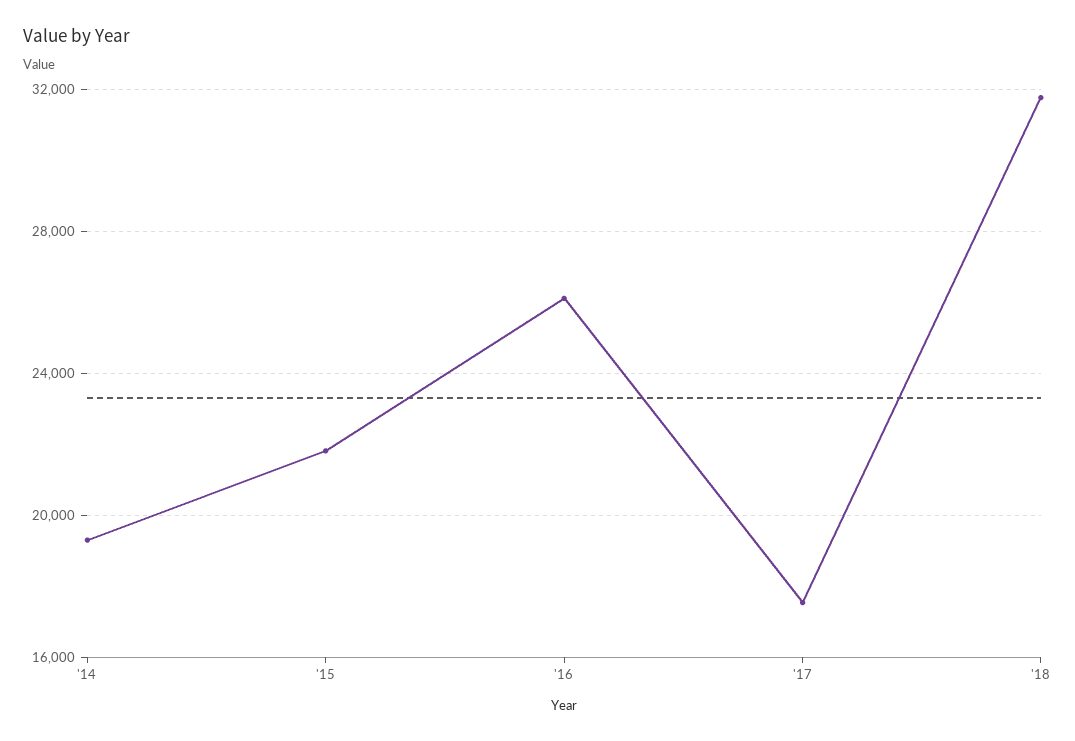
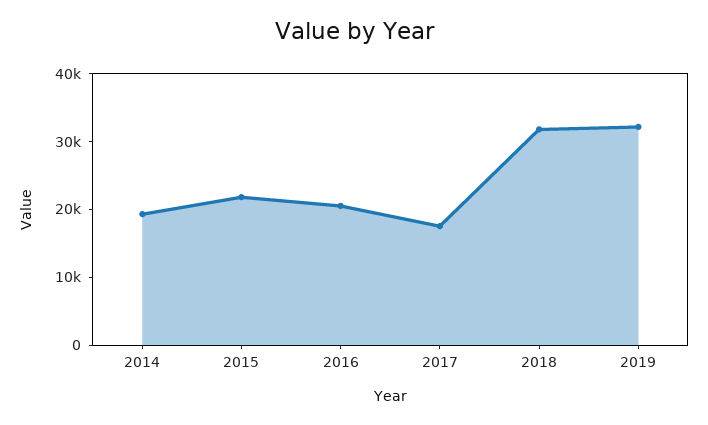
'16: 26000 -> 20000
2019: none -> 32000

